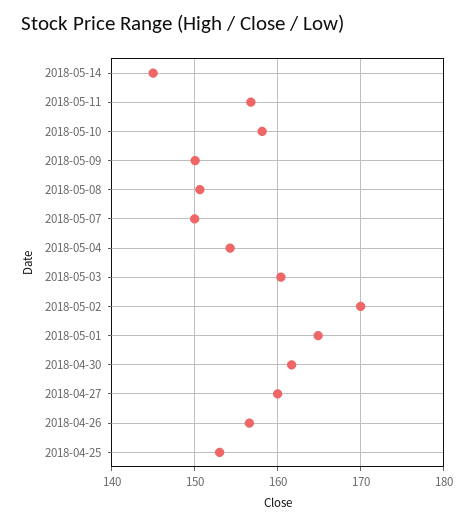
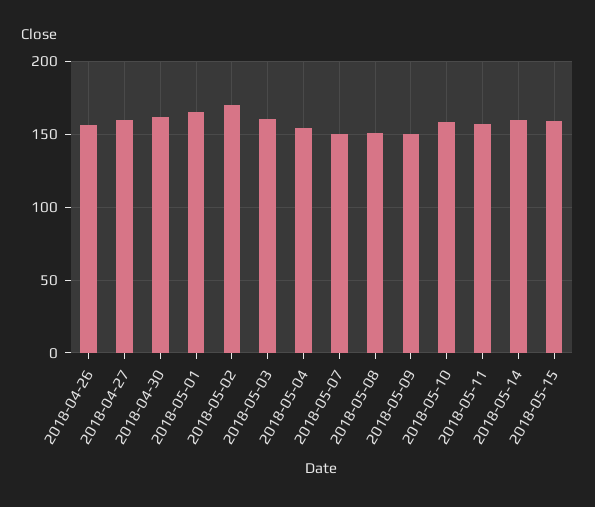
2018-05-14: 145 -> 160
2018-04-25: 153 -> none
2018-05-15: none -> 160

